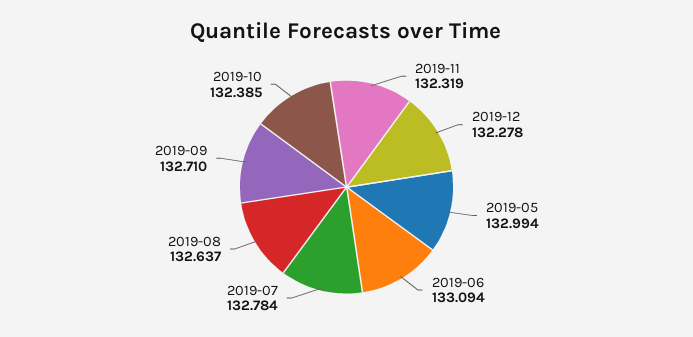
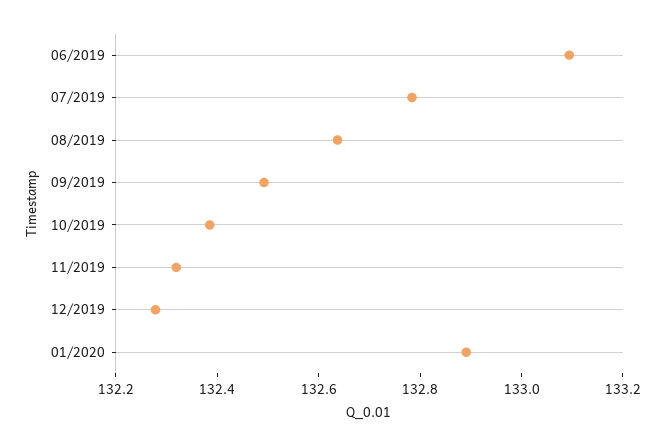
2019-05: 132.994 -> none
2019-09: 132.71 -> 132.5
01/2020: none -> 132.9

